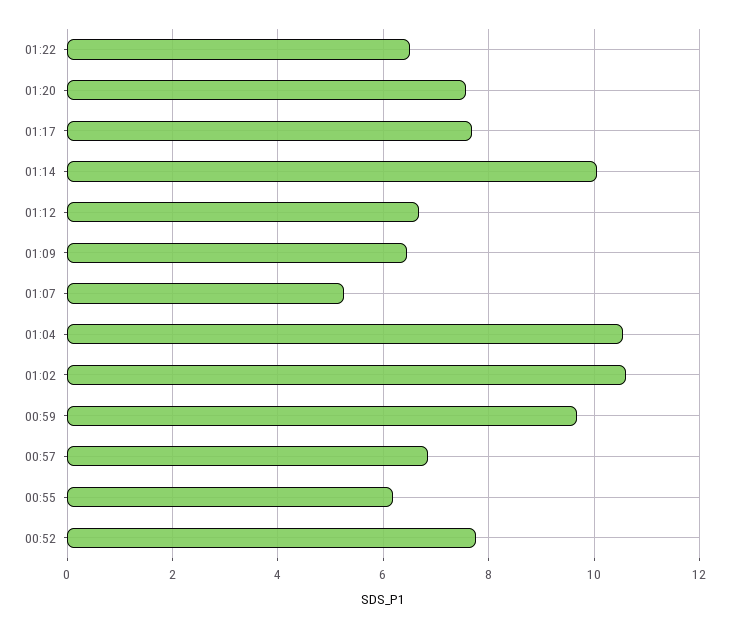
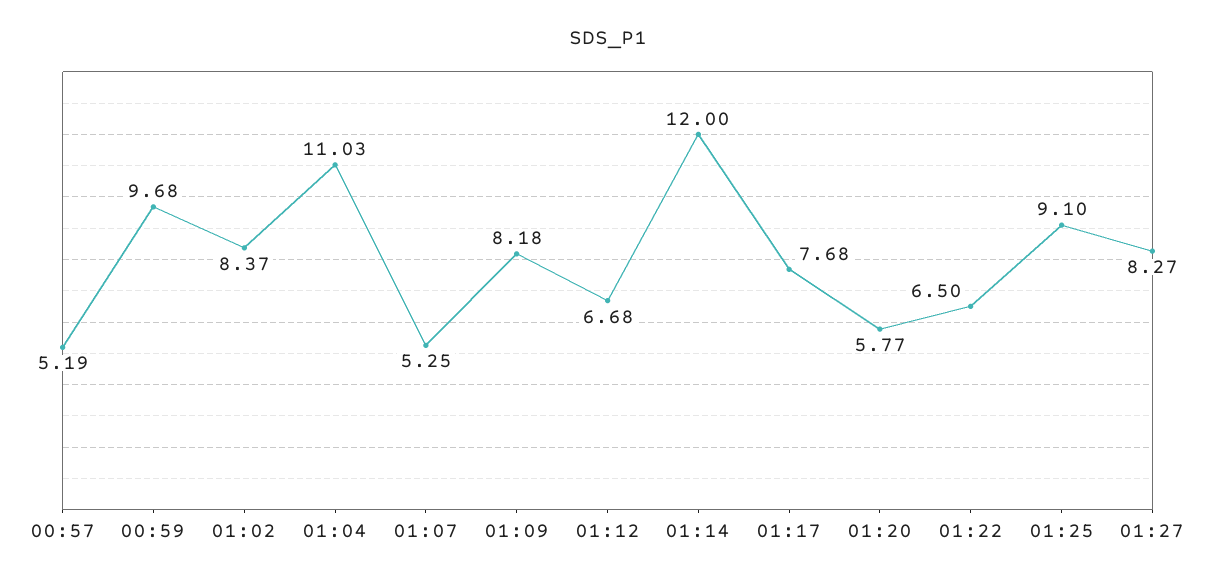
01:20: 7.6 -> 5.77
01:14: 10 -> 12
01:09: 6.4 -> 8.18
01:04: 10.6 -> 11.03
01:02: 10.6 -> 8.37
00:57: 6.8 -> 5.19
00:55: 6.2 -> none
00:52: 7.8 -> none
01:25: none -> 9.1
01:27: none -> 8.27

